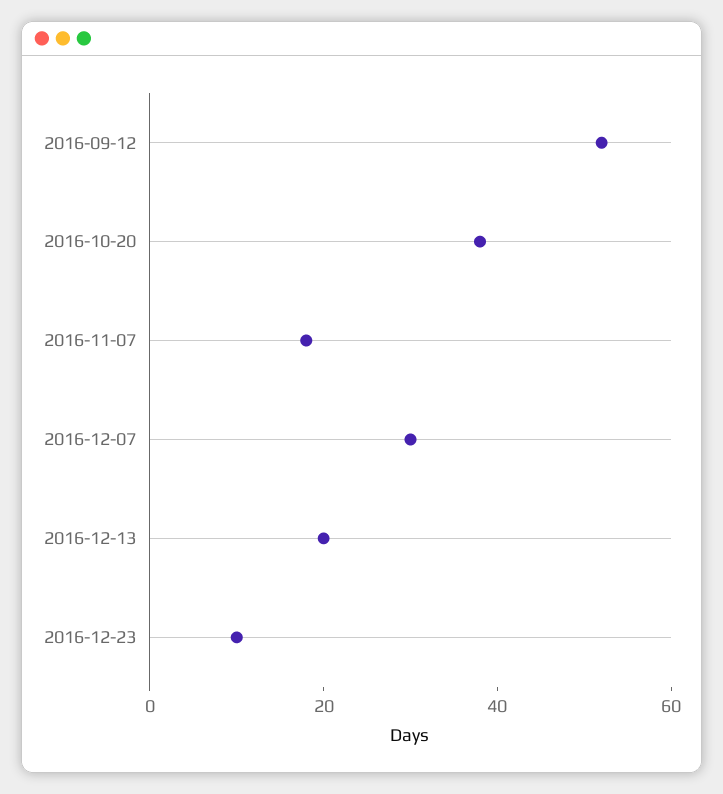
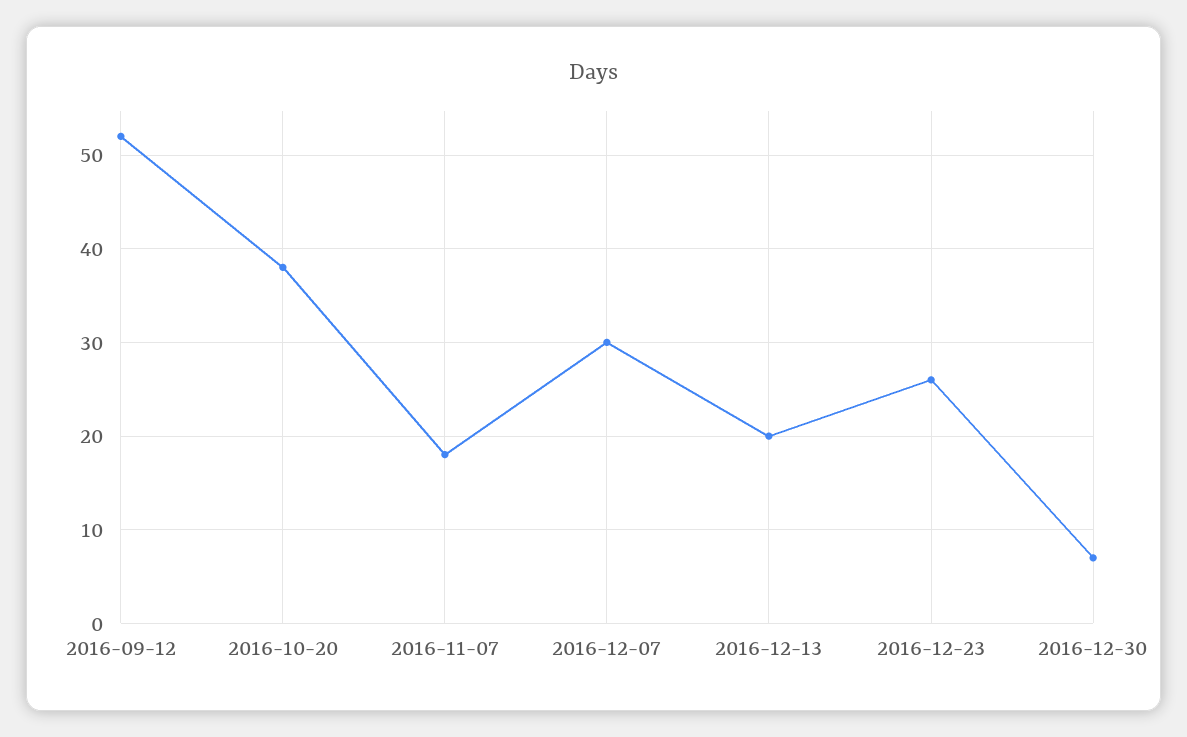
2016-12-23: 10 -> 26
2016-12-30: none -> 7

